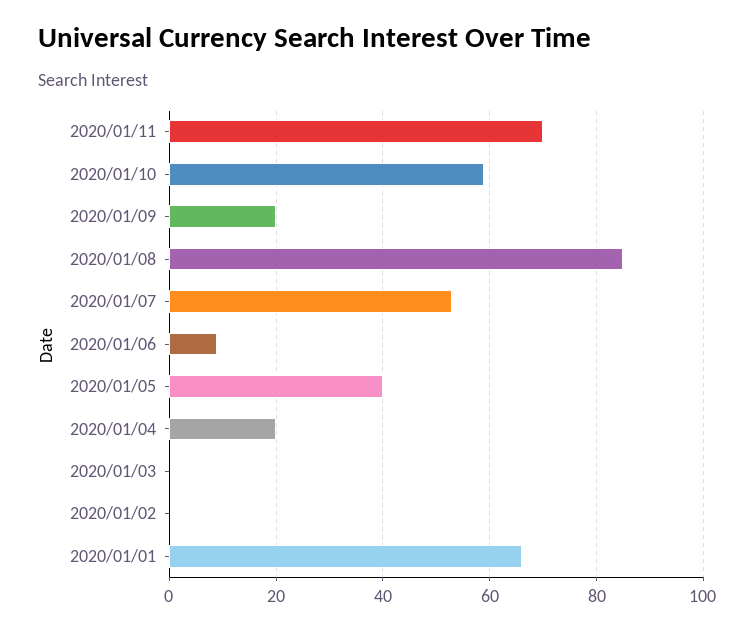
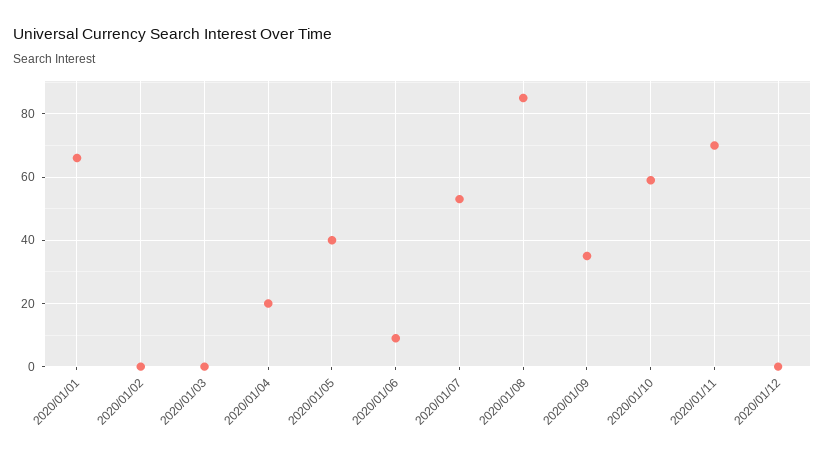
2020/01/09: 20 -> 35
2020/01/12: none -> 0

